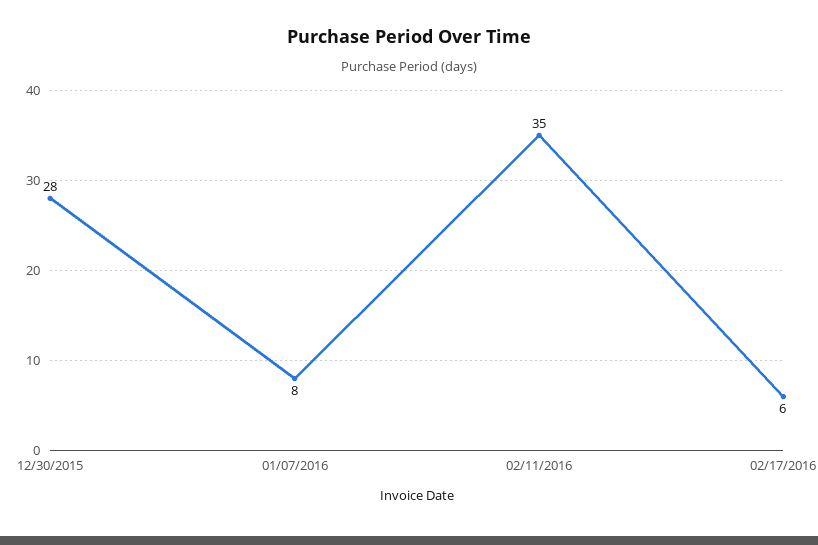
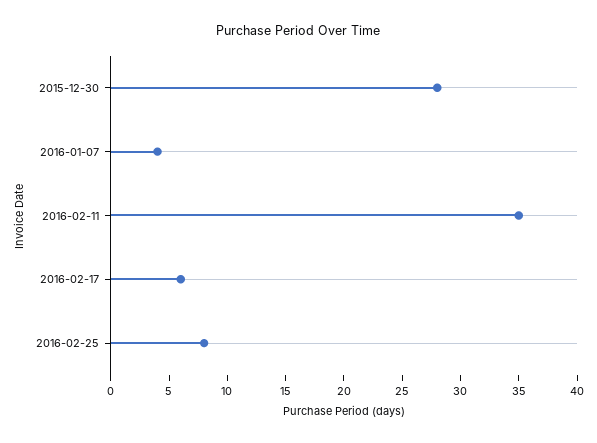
01/07/2016: 8 -> 4
2016-02-25: none -> 8

